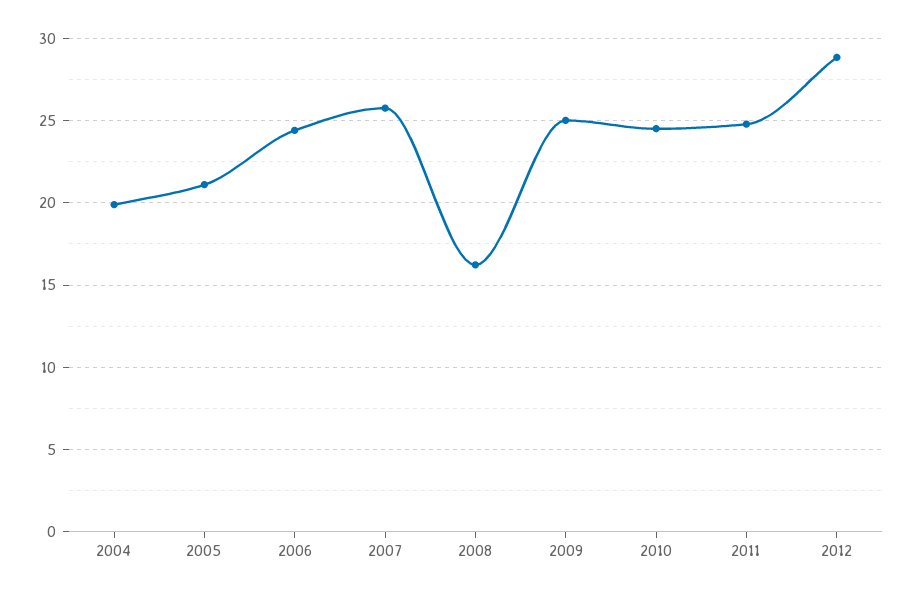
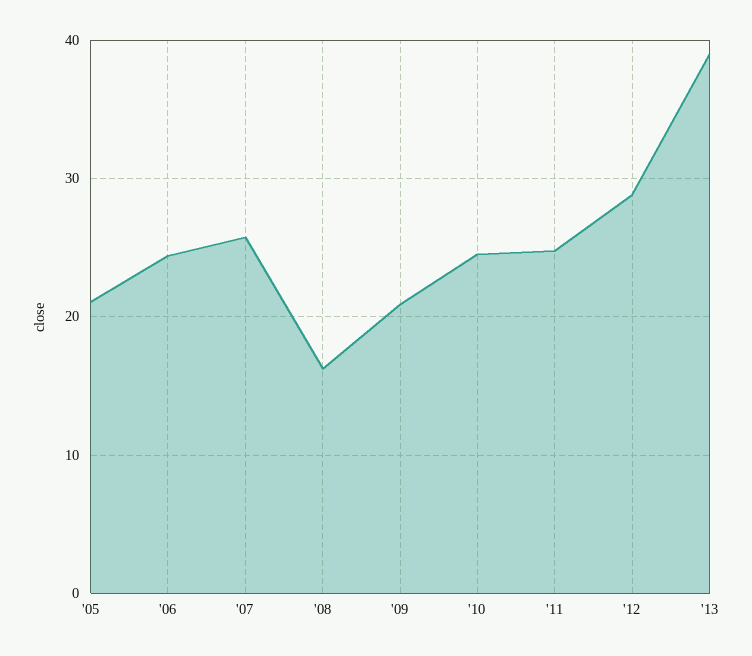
2004: 20 -> none
2009: 25 -> 21
'13: none -> 39

